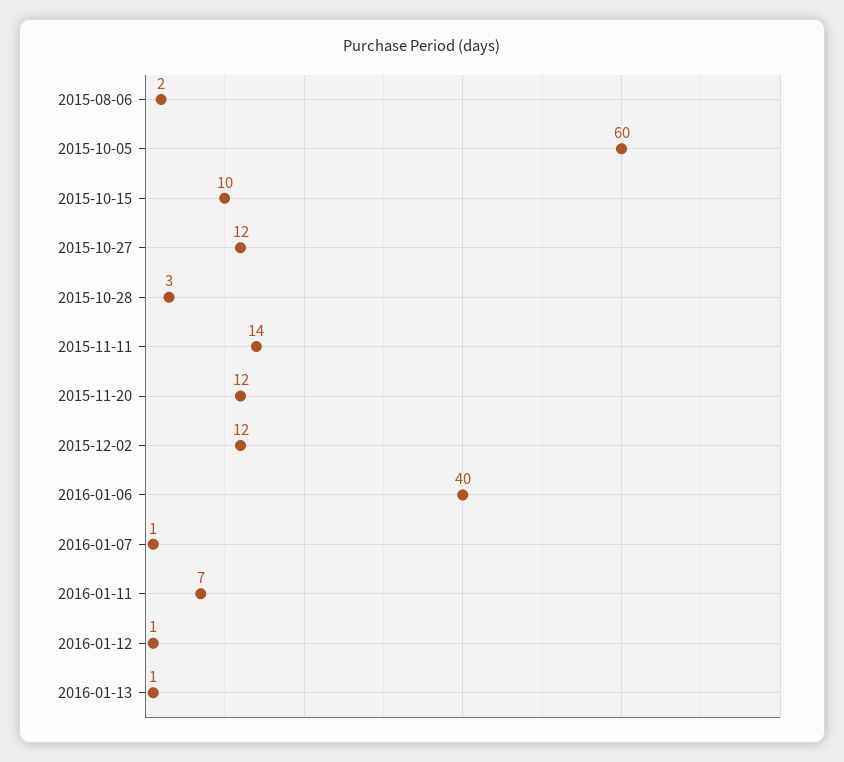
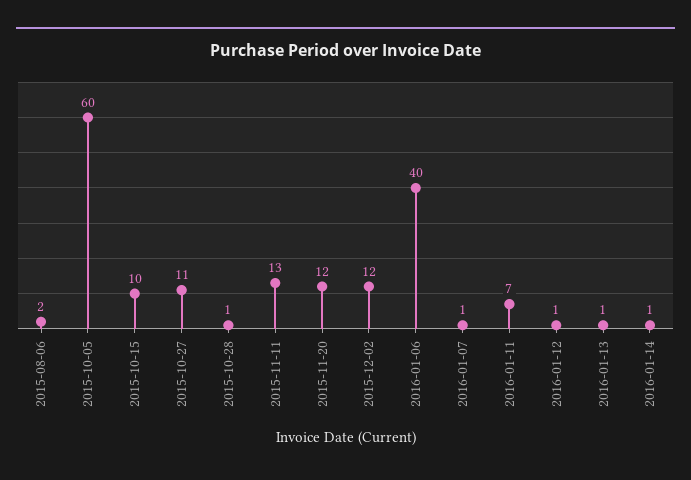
2015-10-27: 12 -> 11
2015-10-28: 3 -> 1
2015-11-11: 14 -> 13
2016-01-14: none -> 1

